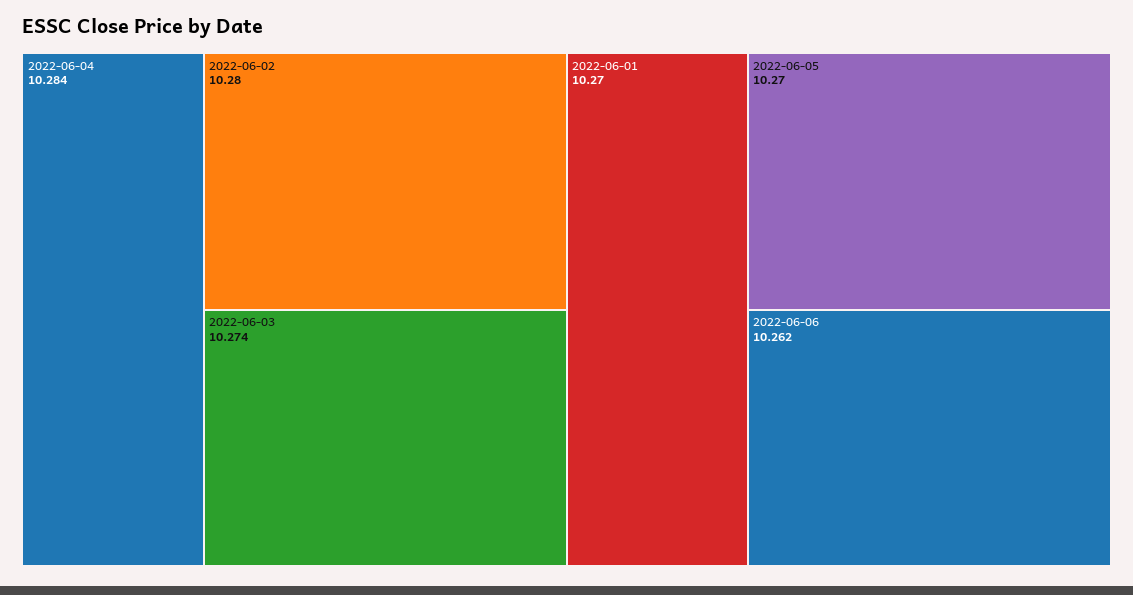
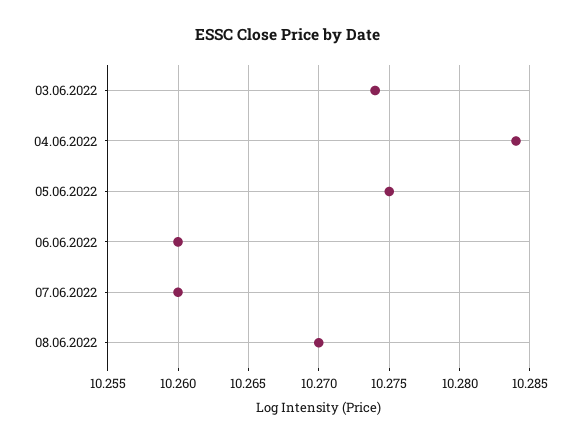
2022-06-02: 10.28 -> none
2022-06-01: 10.27 -> none
2022-06-05: 10.27 -> 10.275
2022-06-06: 10.262 -> 10.26
07.06.2022: none -> 10.26
08.06.2022: none -> 10.27

